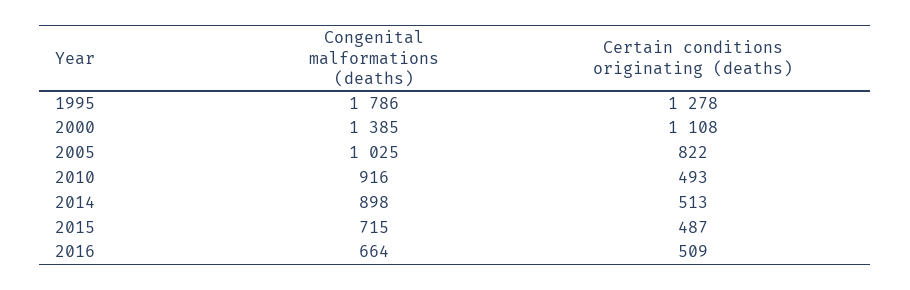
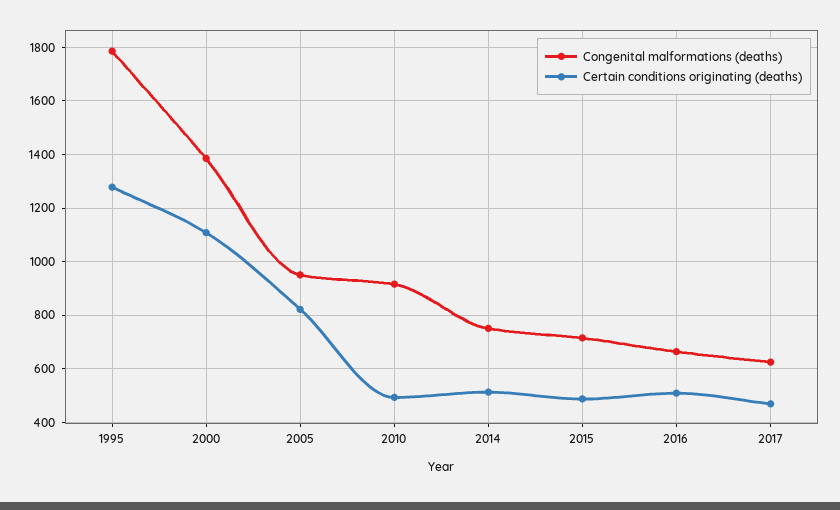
Congenital malformations (deaths), 2005: 1025 -> 950
Congenital malformations (deaths), 2014: 898 -> 750
Congenital malformations (deaths), 2017: none -> 625
Certain conditions originating (deaths), 2017: none -> 475

